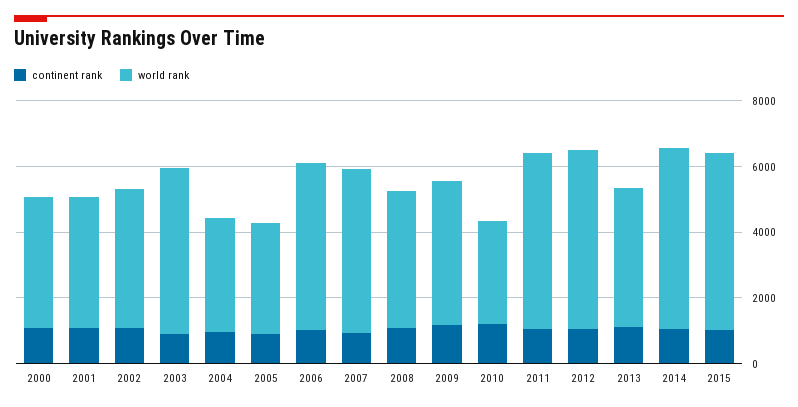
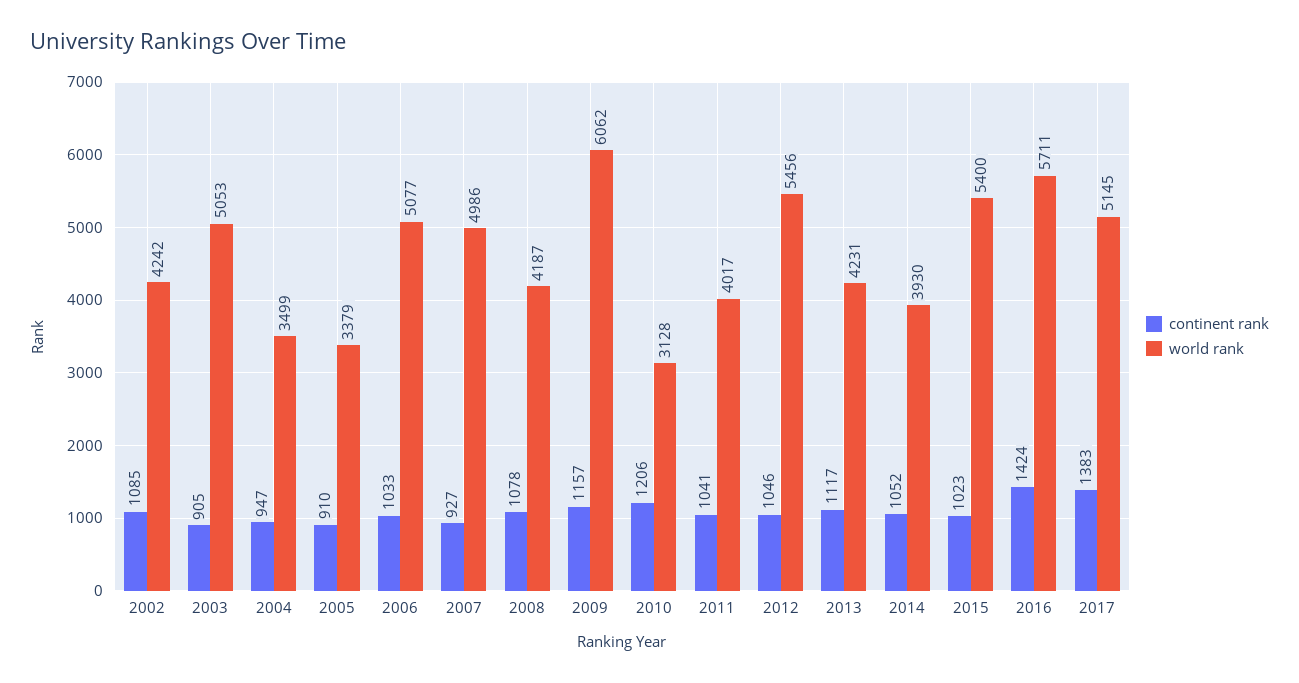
continent rank, 2000: 1000 -> none
world rank, 2000: 4000 -> none
continent rank, 2001: 1000 -> none
world rank, 2001: 4000 -> none
world rank, 2009: 4500 -> 6062
world rank, 2011: 5500 -> 4017
world rank, 2014: 5500 -> 3930
continent rank, 2016: none -> 1424
world rank, 2016: none -> 5711
continent rank, 2017: none -> 1383
world rank, 2017: none -> 5145

